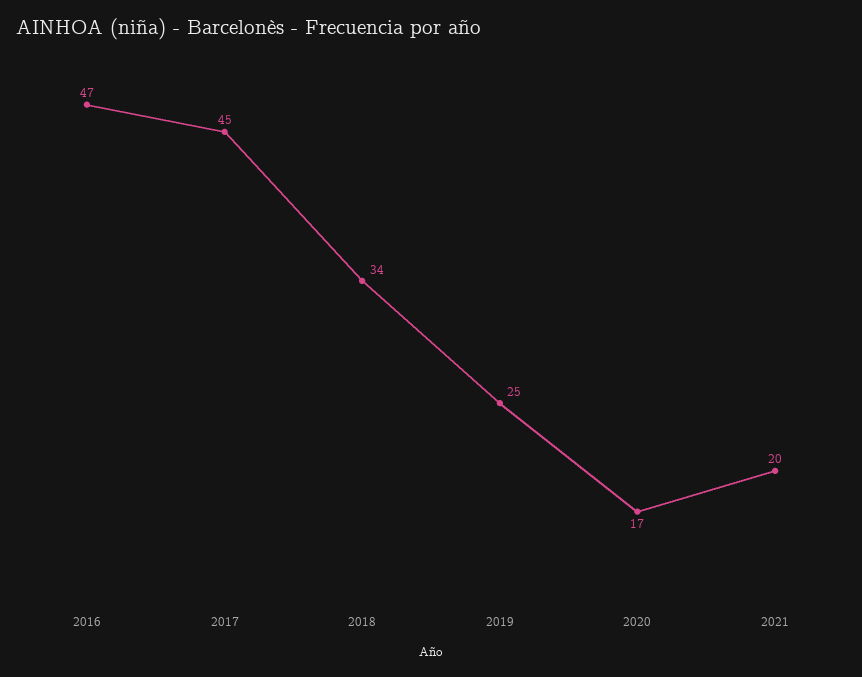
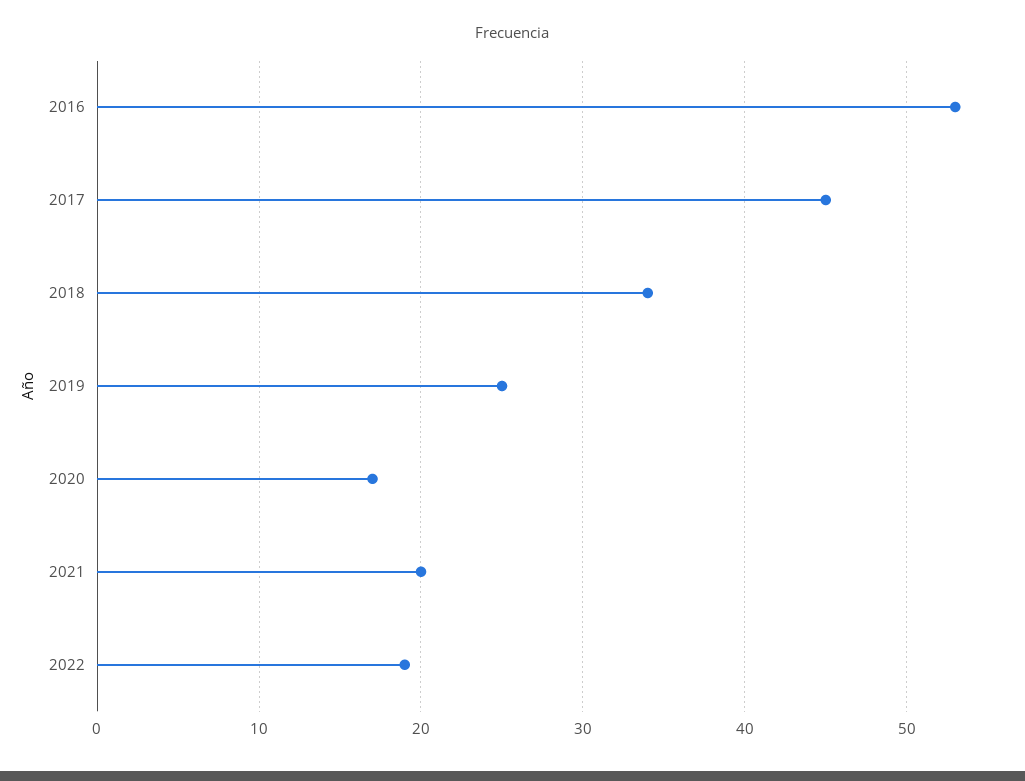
2016: 47 -> 53
2022: none -> 19

